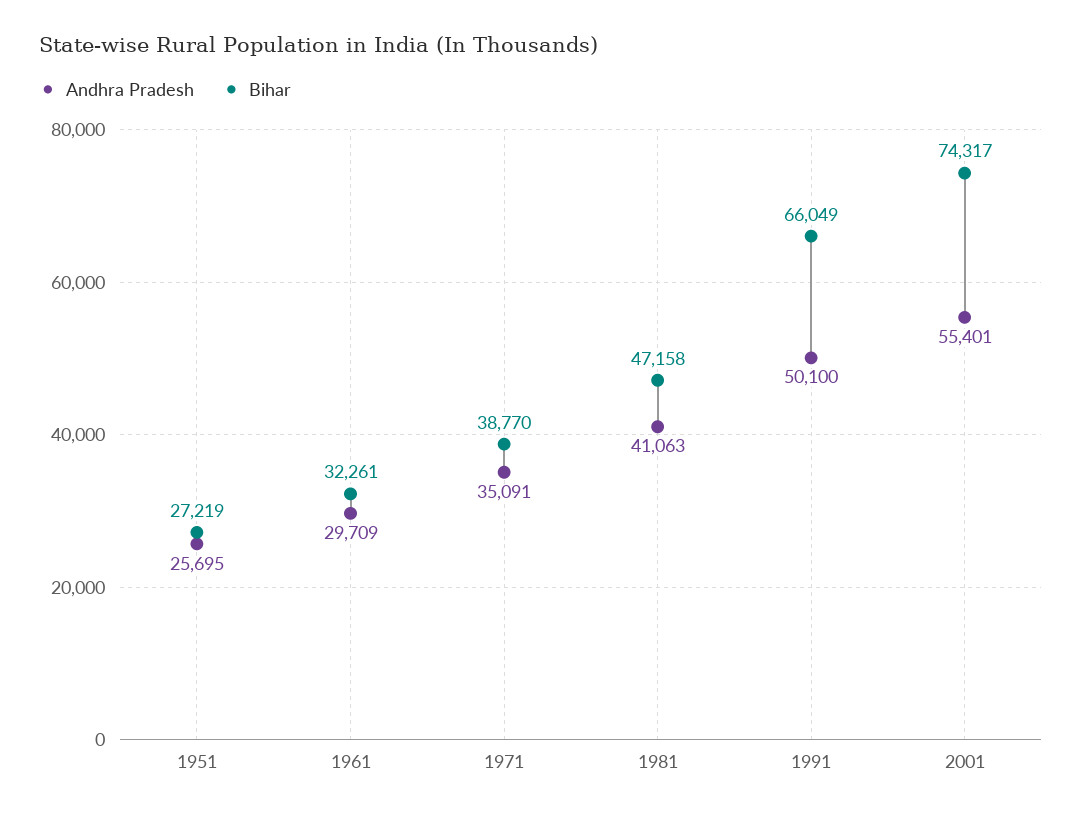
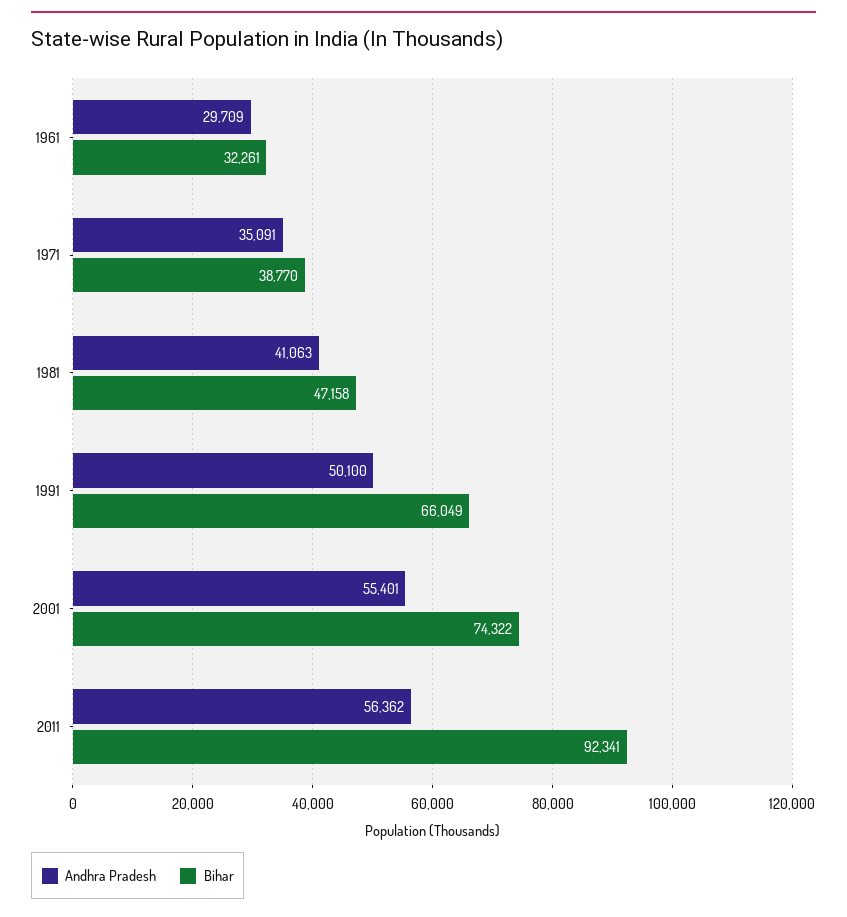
Andhra Pradesh, 1951: 25695 -> none
Bihar, 1951: 27219 -> none
Bihar, 2001: 74317 -> 74322
Andhra Pradesh, 2011: none -> 56362
Bihar, 2011: none -> 92341

